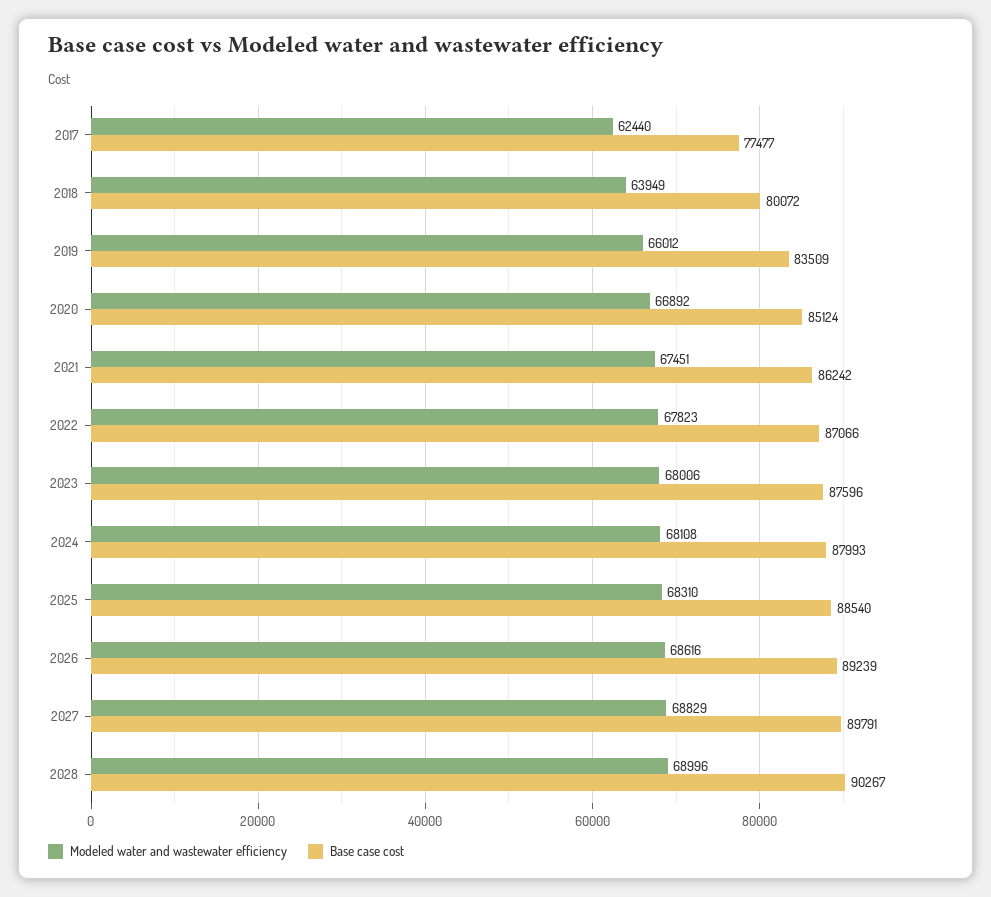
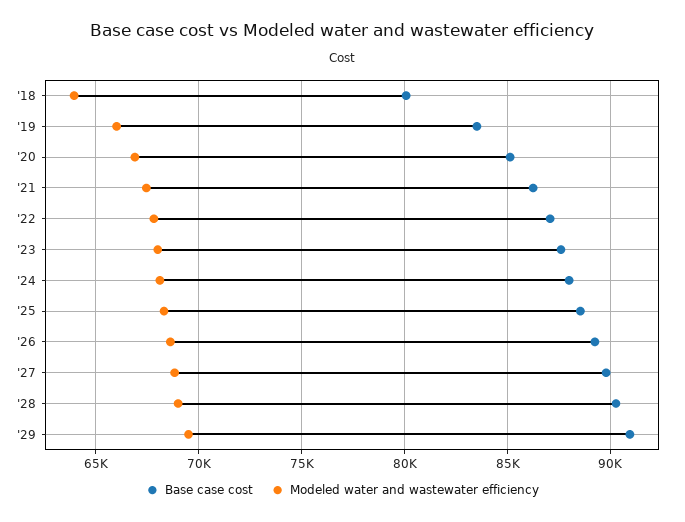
Modeled water and wastewater efficiency, 2017: 62440 -> none
Base case cost, 2017: 77477 -> none
Base case cost, '29: none -> 91000
Modeled water and wastewater efficiency, '29: none -> 69500

